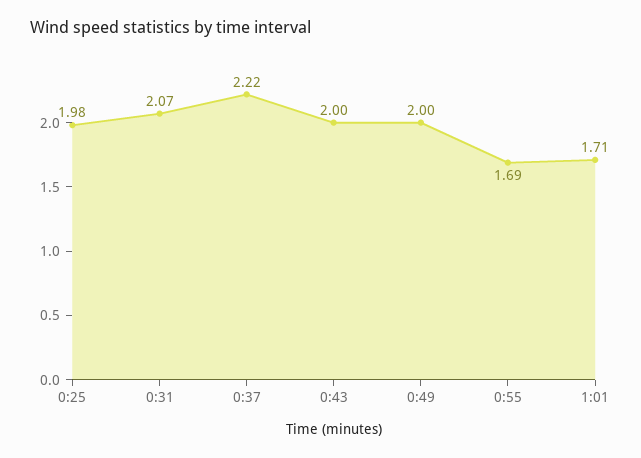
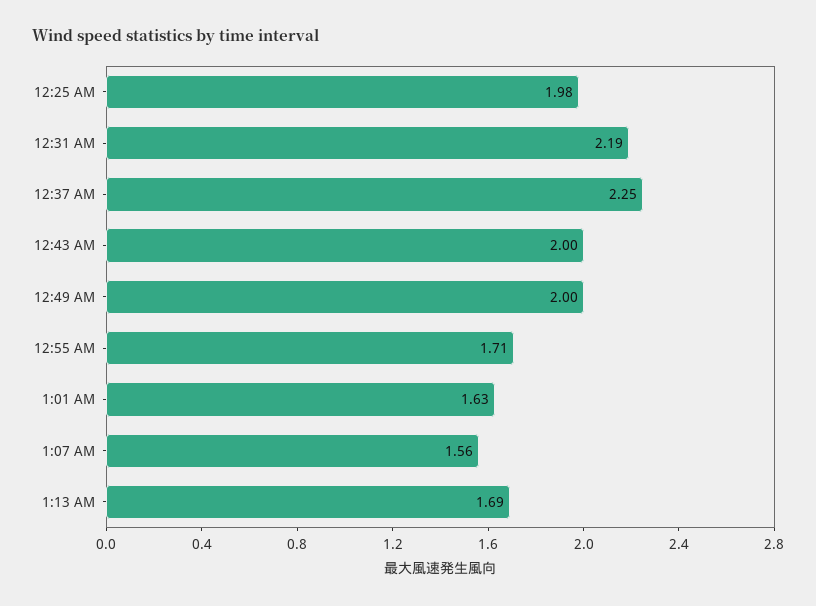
0:31: 2.07 -> 2.19
0:37: 2.22 -> 2.25
0:55: 1.69 -> 1.71
1:01: 1.71 -> 1.63
1:07 AM: none -> 1.56
1:13 AM: none -> 1.69

